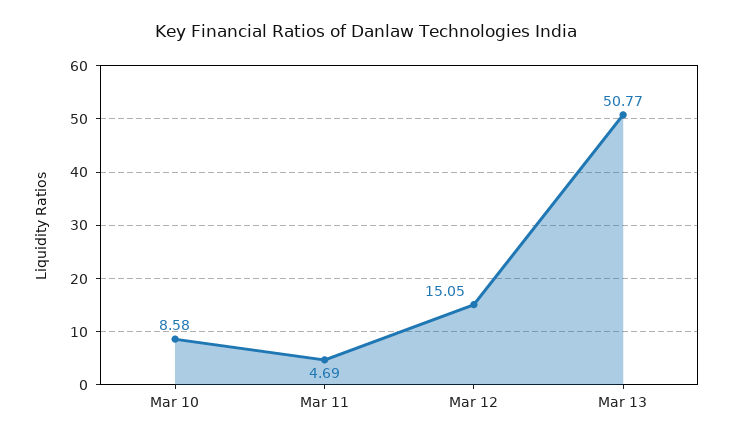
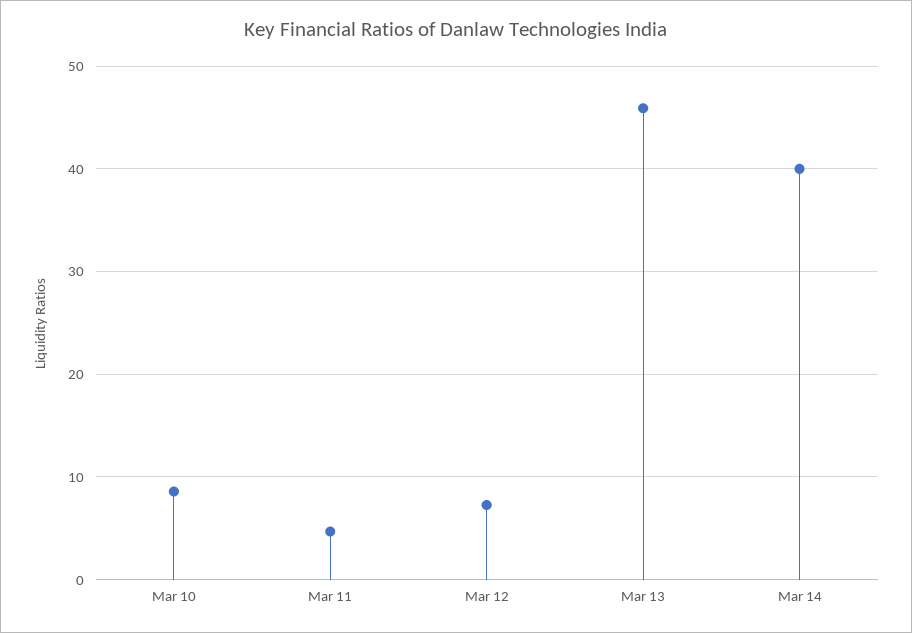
Mar 12: 15.05 -> 7
Mar 13: 50.77 -> 46
Mar 14: none -> 40

